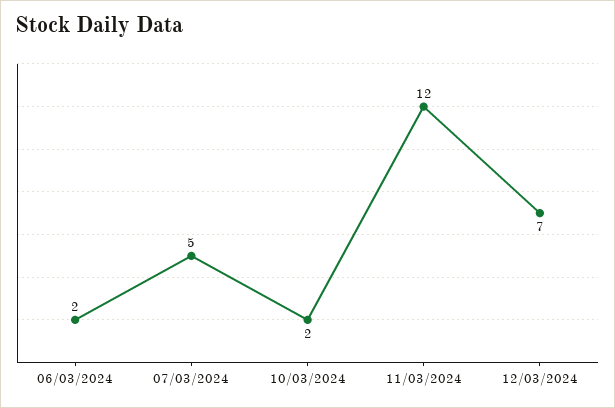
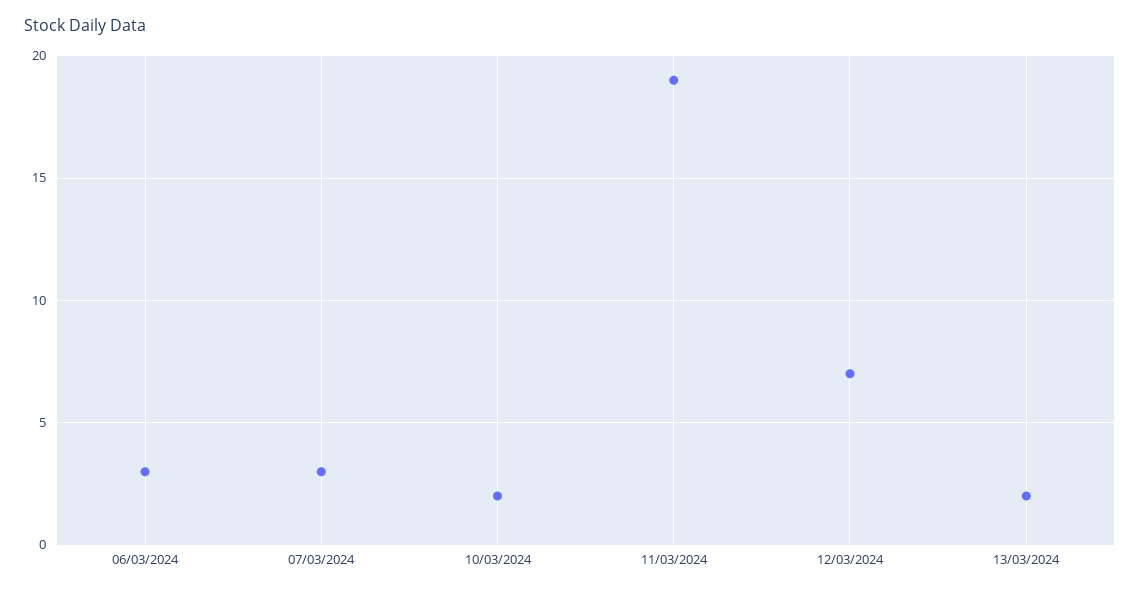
06/03/2024: 2 -> 3
07/03/2024: 5 -> 3
11/03/2024: 12 -> 19
13/03/2024: none -> 2

